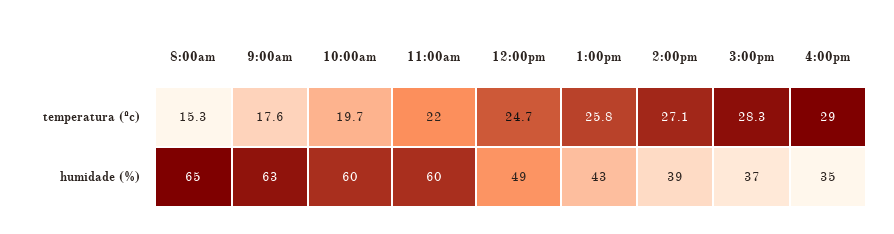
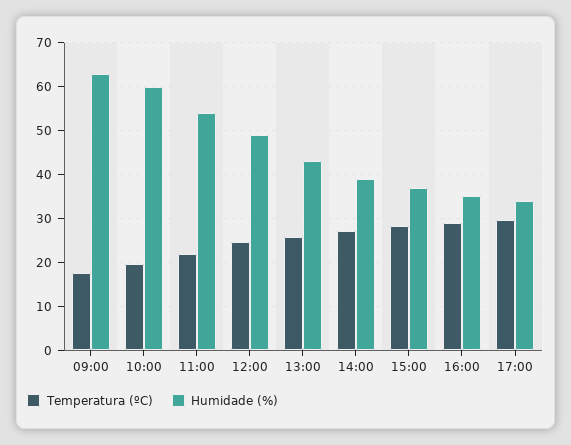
temperatura (ºc), 8:00am: 15.3 -> none
humidade (%), 8:00am: 65 -> none
humidade (%), 11:00am: 60 -> 54
temperatura (ºc), 17:00: none -> 30
humidade (%), 17:00: none -> 34

